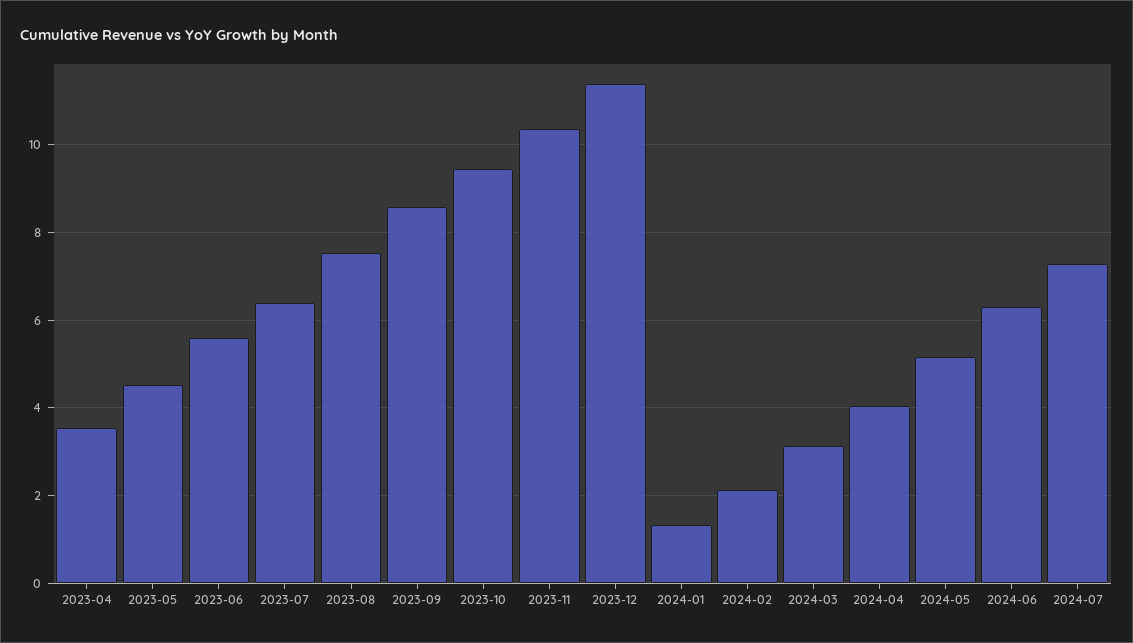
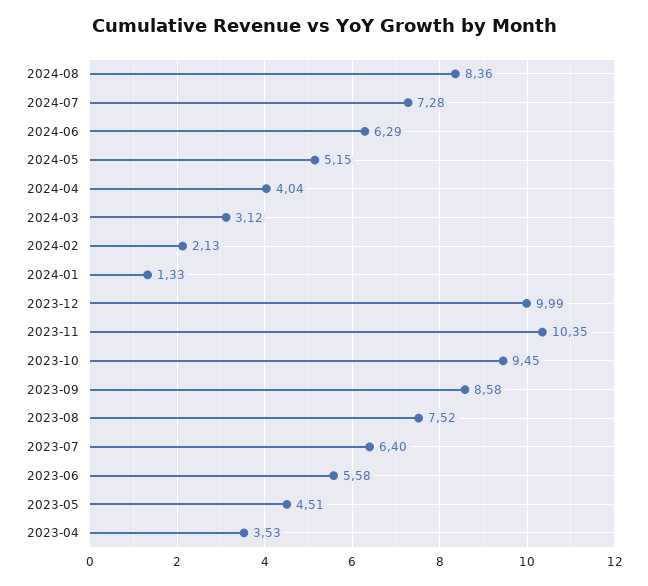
2023-12: 11.4 -> 9.99
2024-08: none -> 8.36

